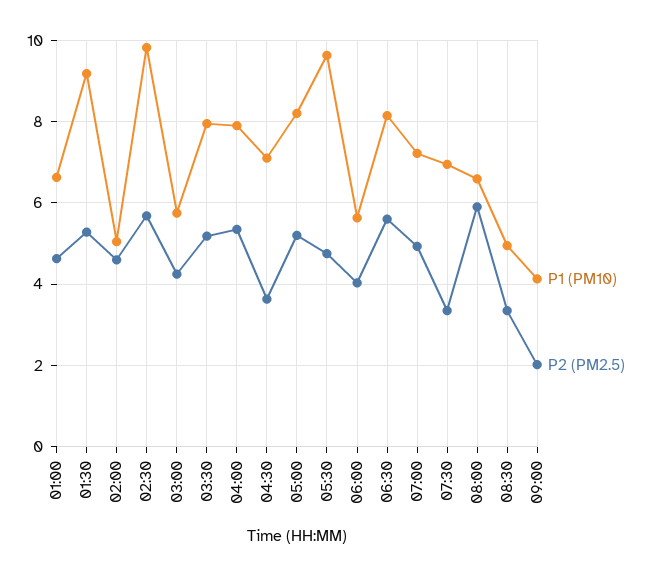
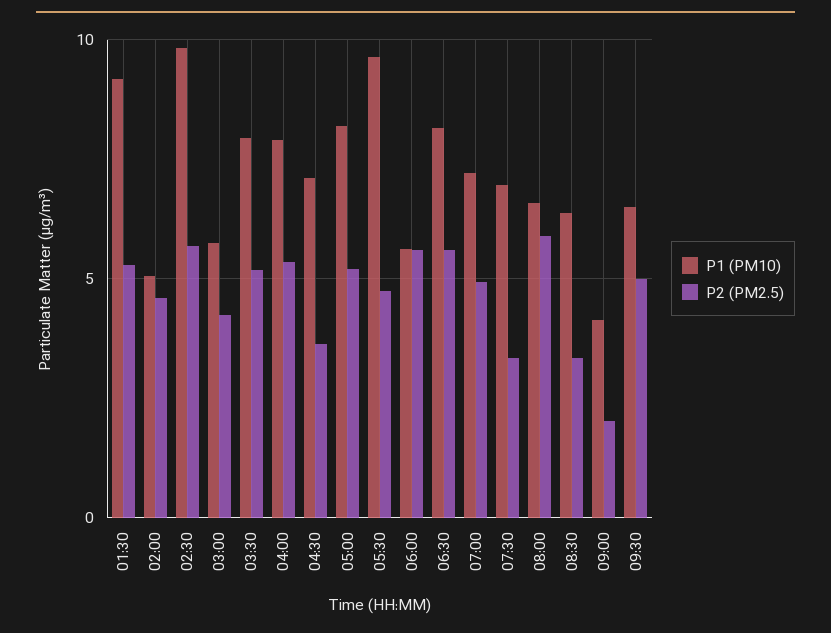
P1 (PM10), 01:00: 6.6 -> none
P2 (PM2.5), 01:00: 4.6 -> none
P2 (PM2.5), 06:00: 4 -> 5.5
P1 (PM10), 08:30: 5 -> 6.5
P1 (PM10), 09:30: none -> 6.5
P2 (PM2.5), 09:30: none -> 5

